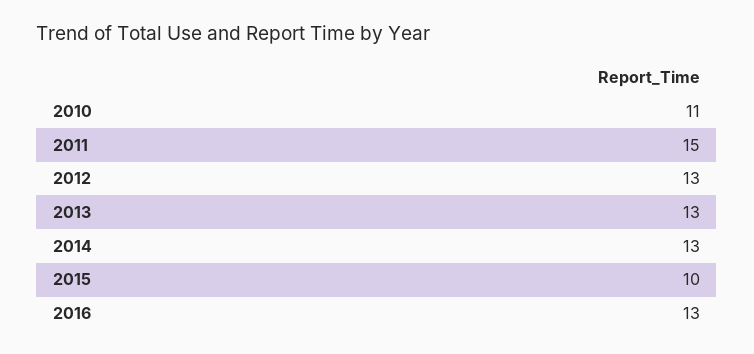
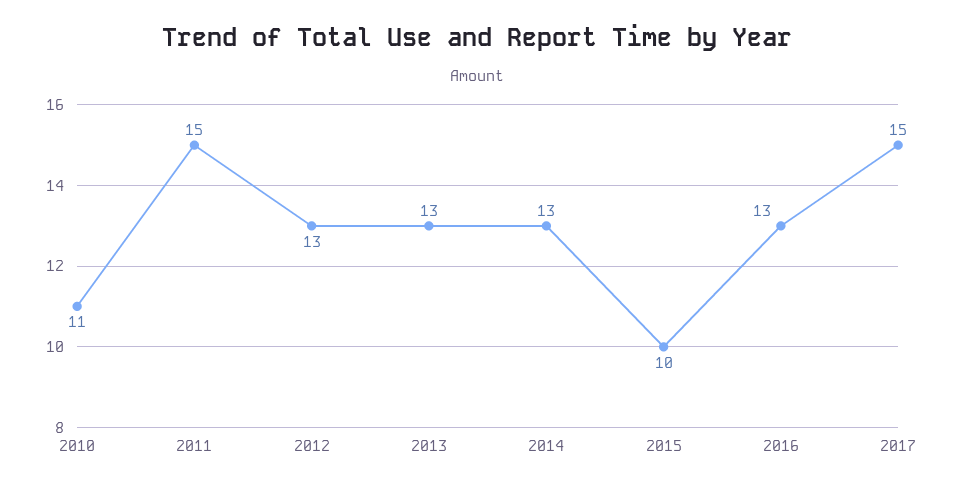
2017: none -> 15

